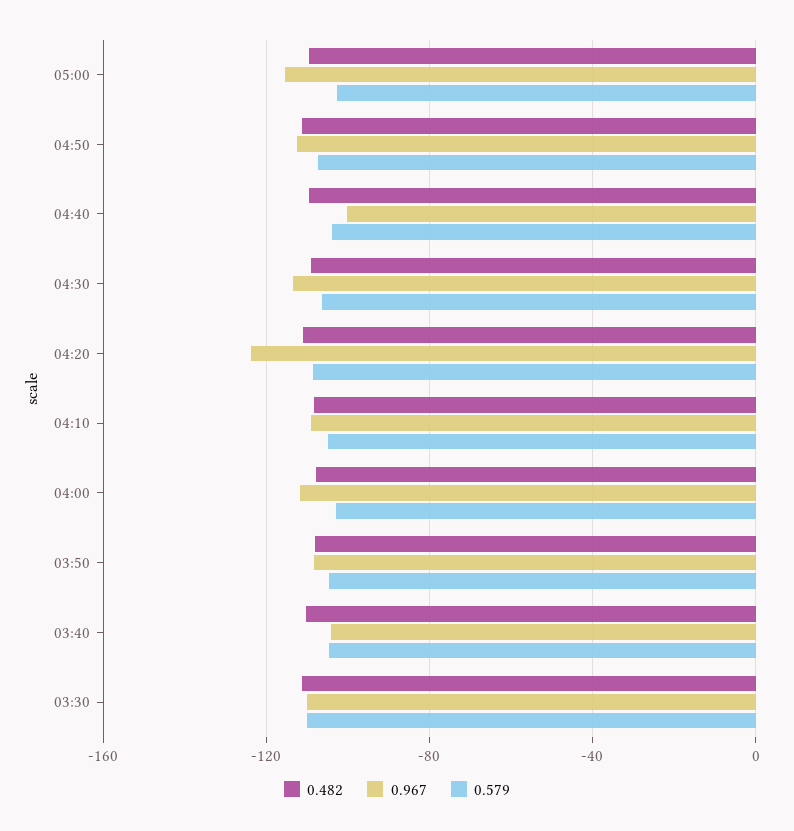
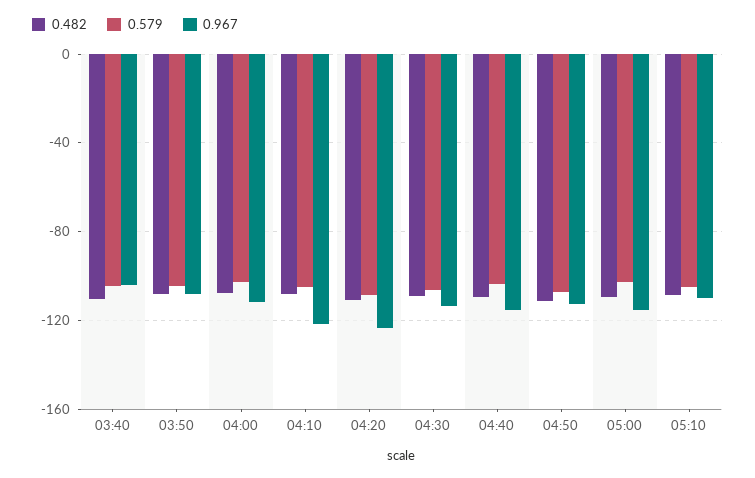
0.967, 04:40: -100 -> -115
0.967, 04:10: -110 -> -120
0.482, 03:30: -110 -> none
0.967, 03:30: -110 -> none
0.579, 03:30: -110 -> none
0.482, 05:10: none -> -110
0.579, 05:10: none -> -105
0.967, 05:10: none -> -110

